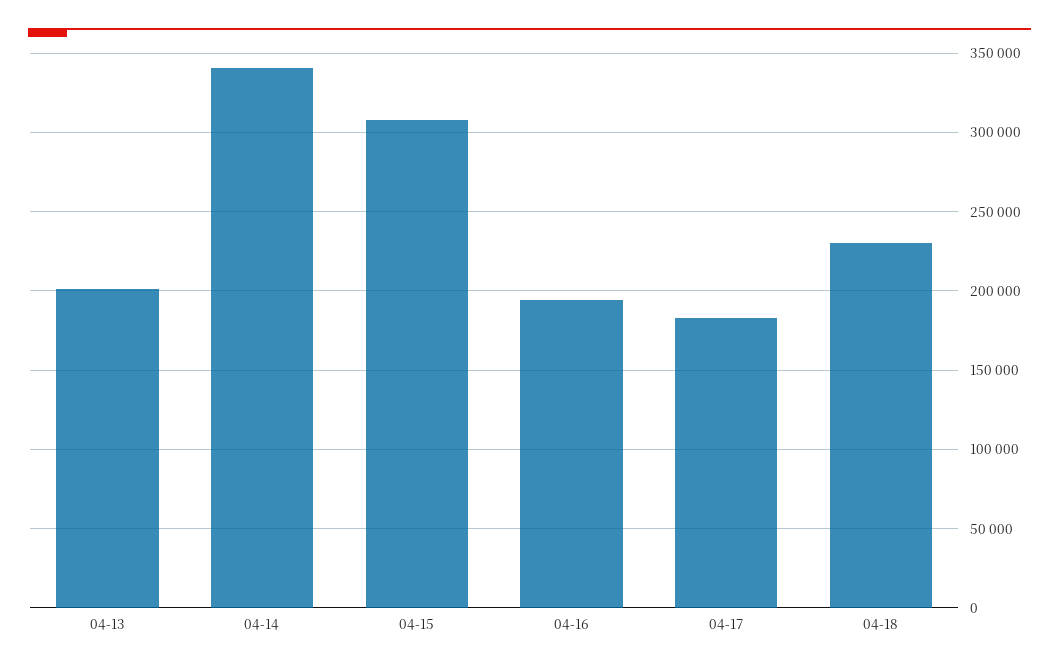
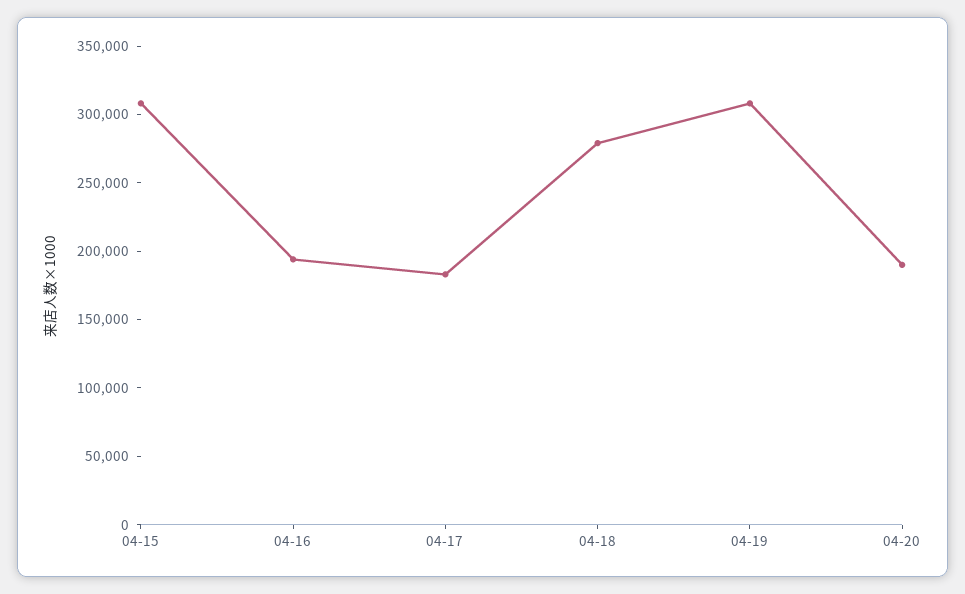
04-13: 200000 -> none
04-14: 340000 -> none
04-18: 230000 -> 280000
04-19: none -> 310000
04-20: none -> 190000

